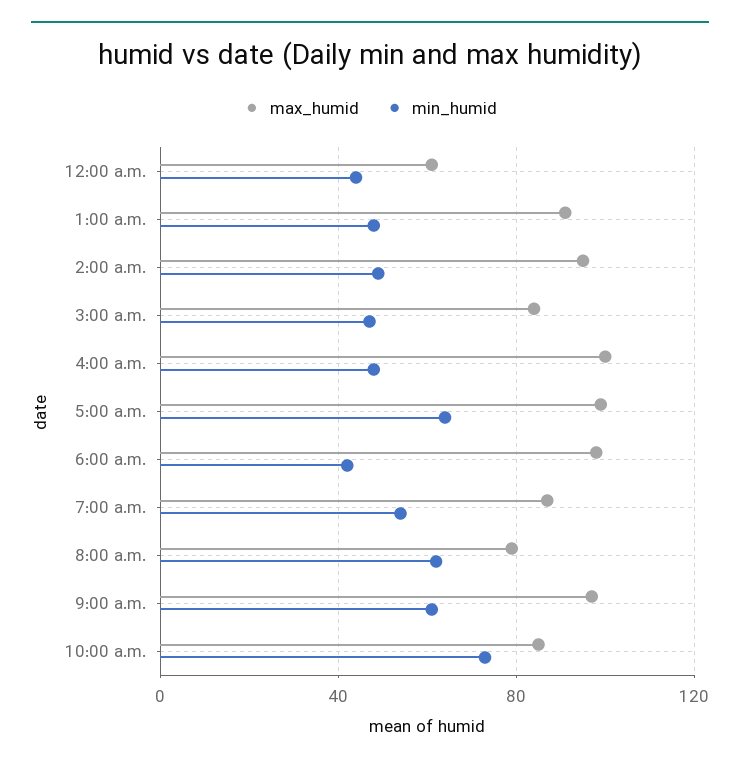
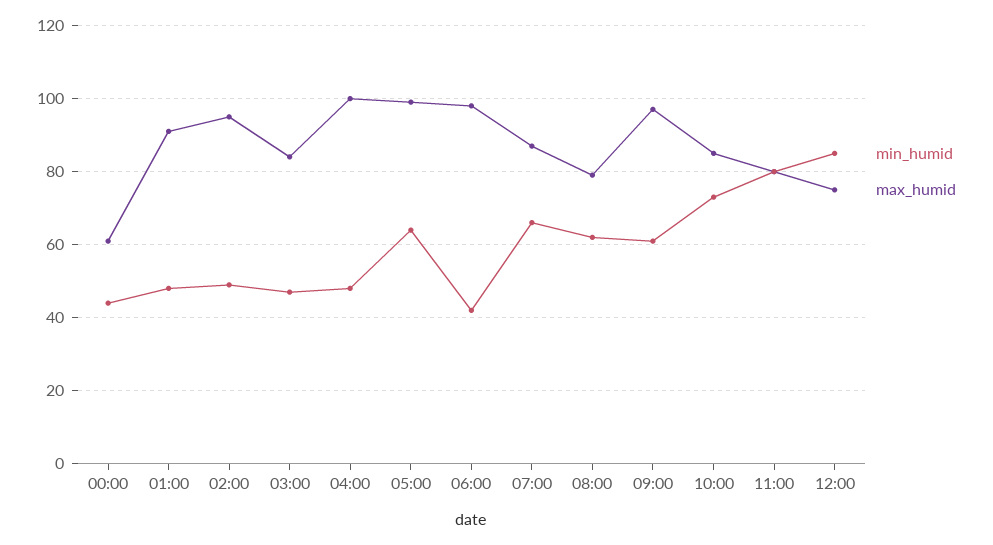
min_humid, 7:00 a.m.: 55 -> 65
min_humid, 11:00: none -> 80
max_humid, 11:00: none -> 80
min_humid, 12:00: none -> 85
max_humid, 12:00: none -> 75

